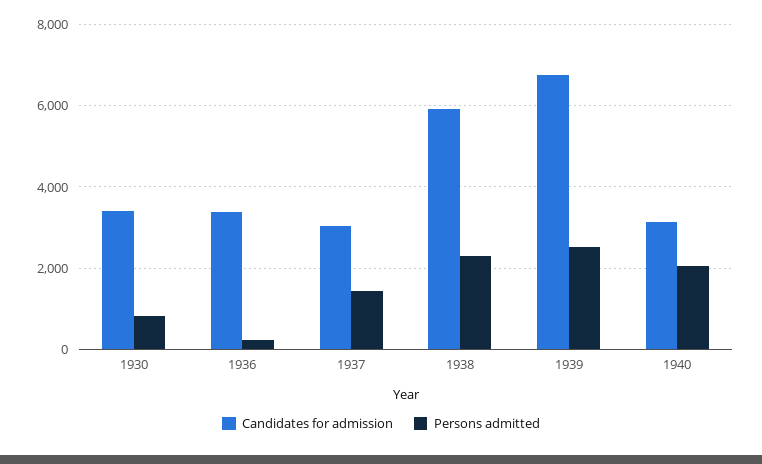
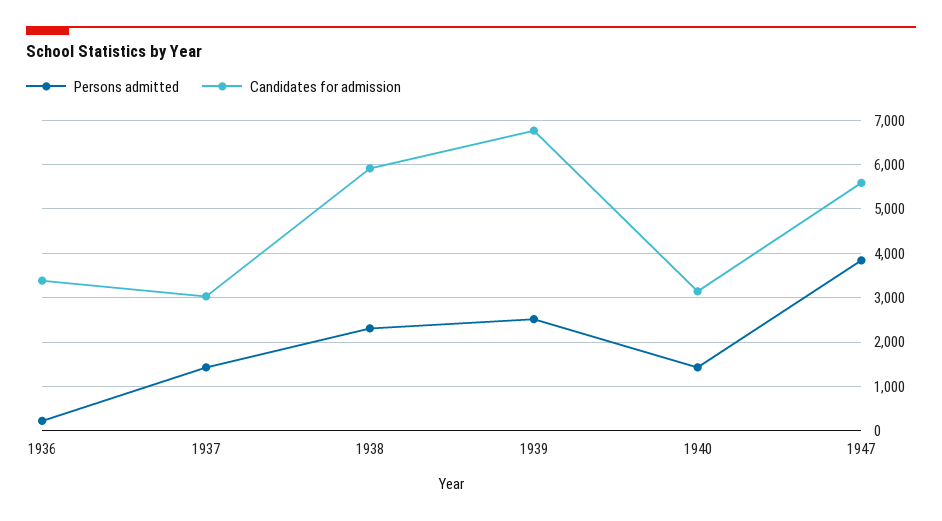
Candidates for admission, 1930: 3400 -> none
Persons admitted, 1930: 800 -> none
Persons admitted, 1940: 2000 -> 1400
Persons admitted, 1947: none -> 3800
Candidates for admission, 1947: none -> 5600

